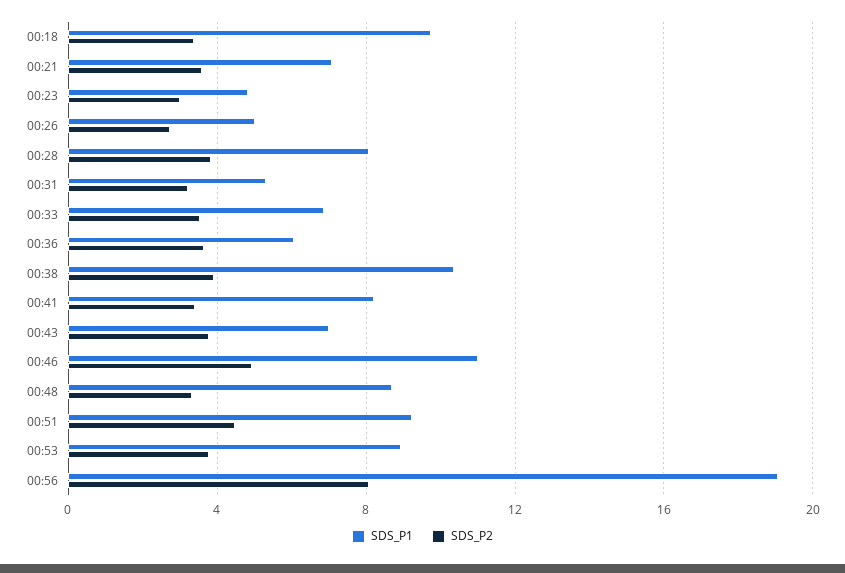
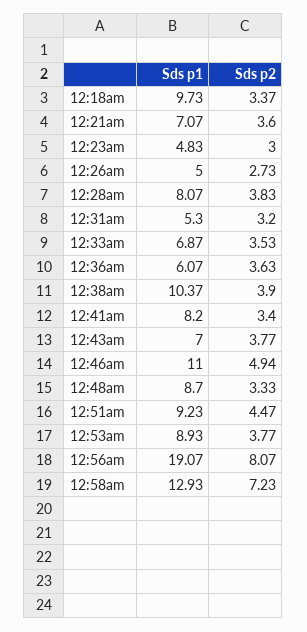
SDS_P1, 12:58am: none -> 12.93
SDS_P2, 12:58am: none -> 7.23

